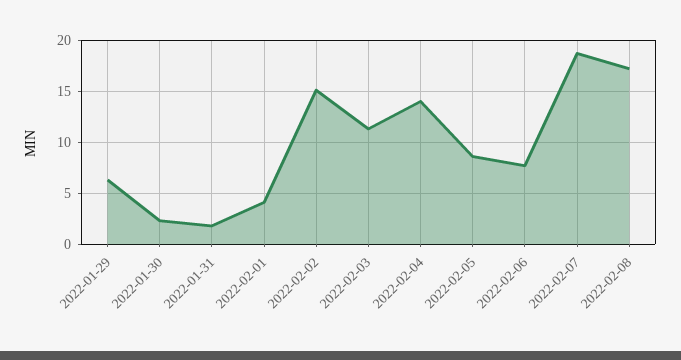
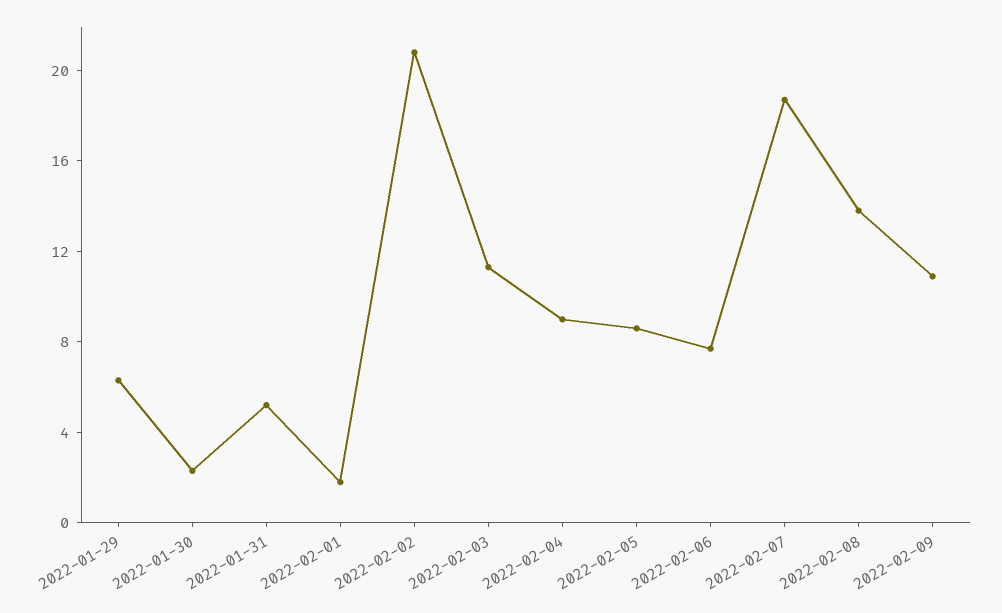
2022-01-31: 2 -> 5
2022-02-01: 4 -> 2
2022-02-02: 15 -> 21
2022-02-04: 14 -> 9
2022-02-08: 17 -> 14
2022-02-09: none -> 11

